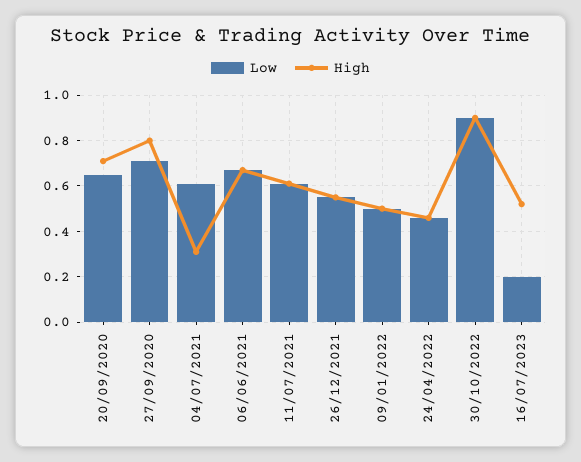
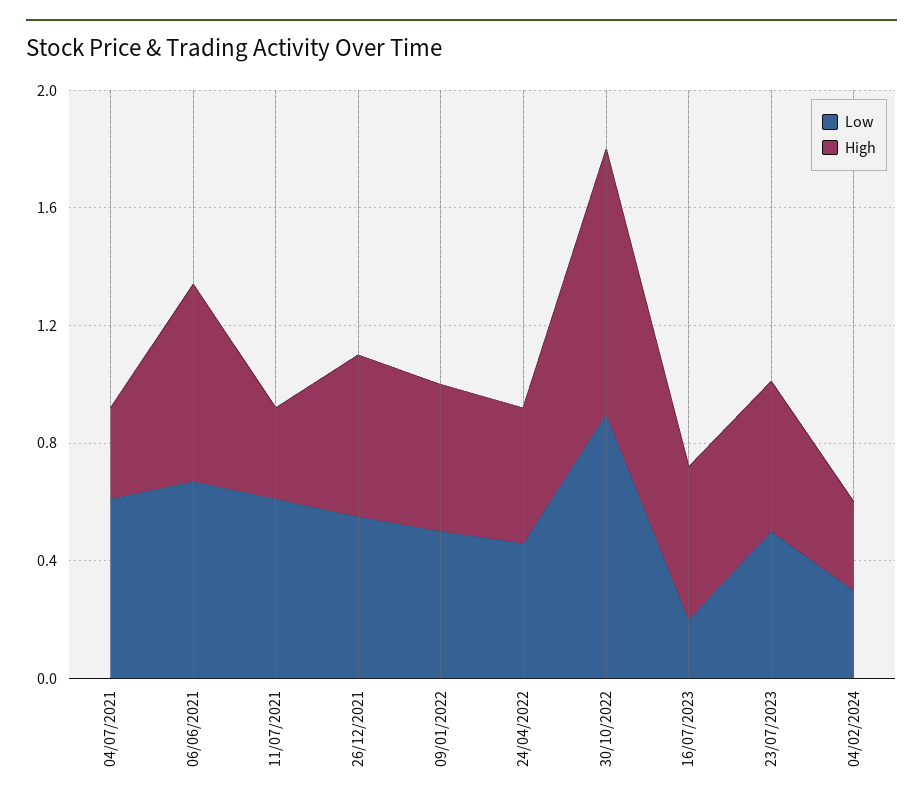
Low, 20/09/2020: 0.65 -> none
High, 20/09/2020: 0.7 -> none
Low, 27/09/2020: 0.7 -> none
High, 27/09/2020: 0.8 -> none
High, 11/07/2021: 0.6 -> 0.3
Low, 23/07/2023: none -> 0.5
High, 23/07/2023: none -> 0.5
Low, 04/02/2024: none -> 0.3
High, 04/02/2024: none -> 0.3

